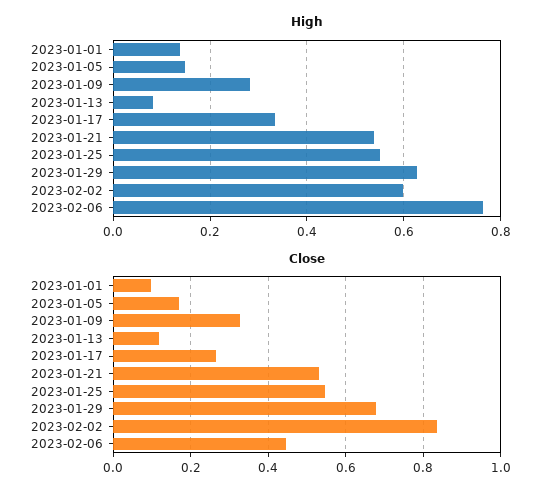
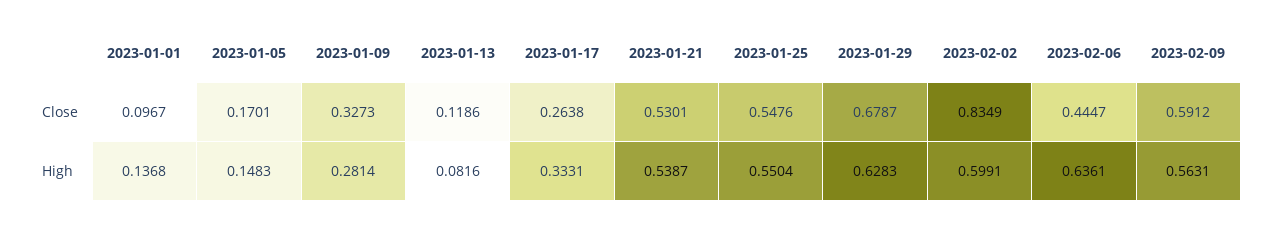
High, 2023-02-06: 0.76 -> 0.6361
Close, 2023-02-09: none -> 0.5912
High, 2023-02-09: none -> 0.5631

